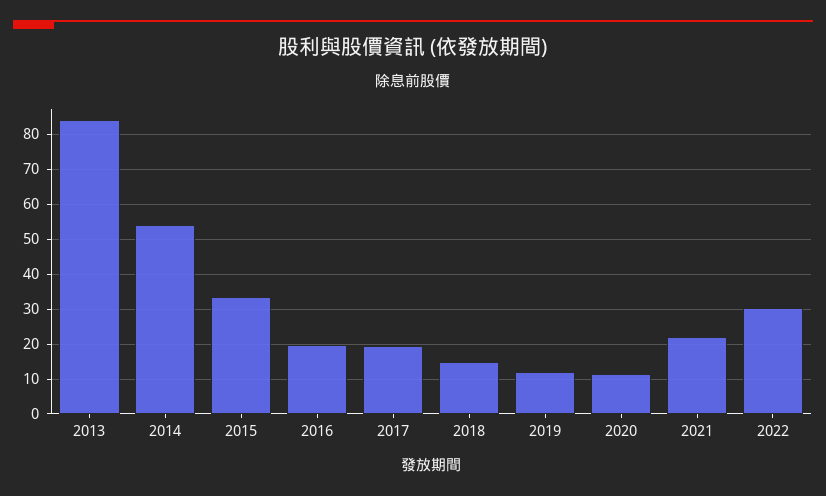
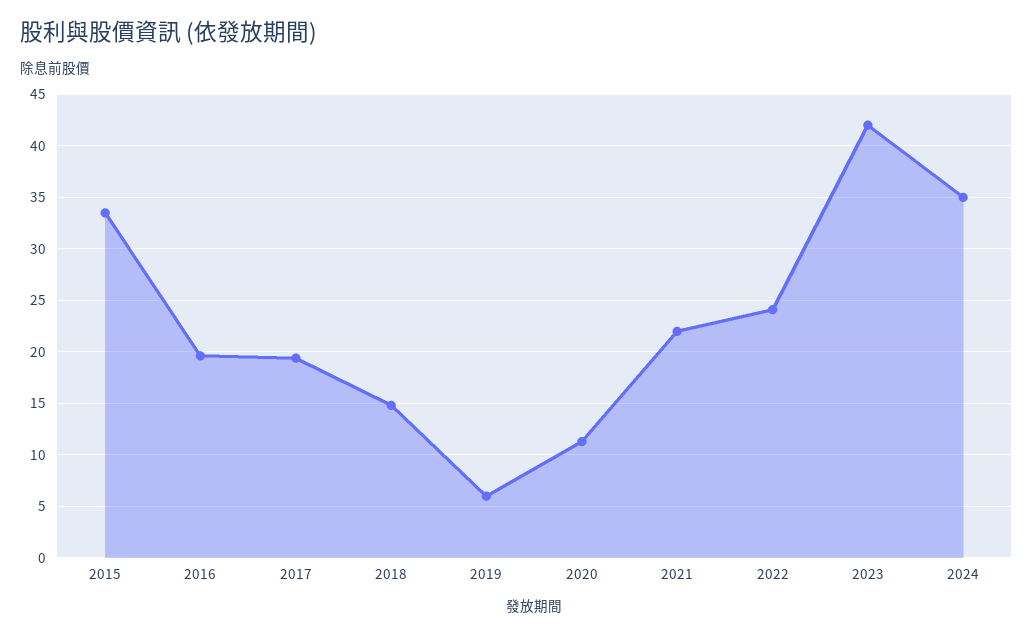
2013: 84 -> none
2014: 54 -> none
2019: 12 -> 6
2022: 30 -> 24
2023: none -> 42
2024: none -> 35

